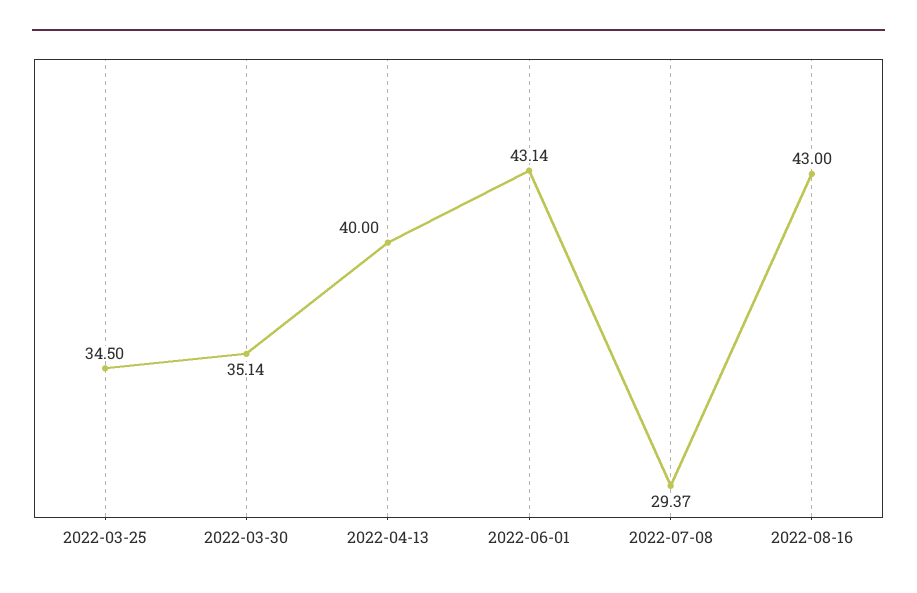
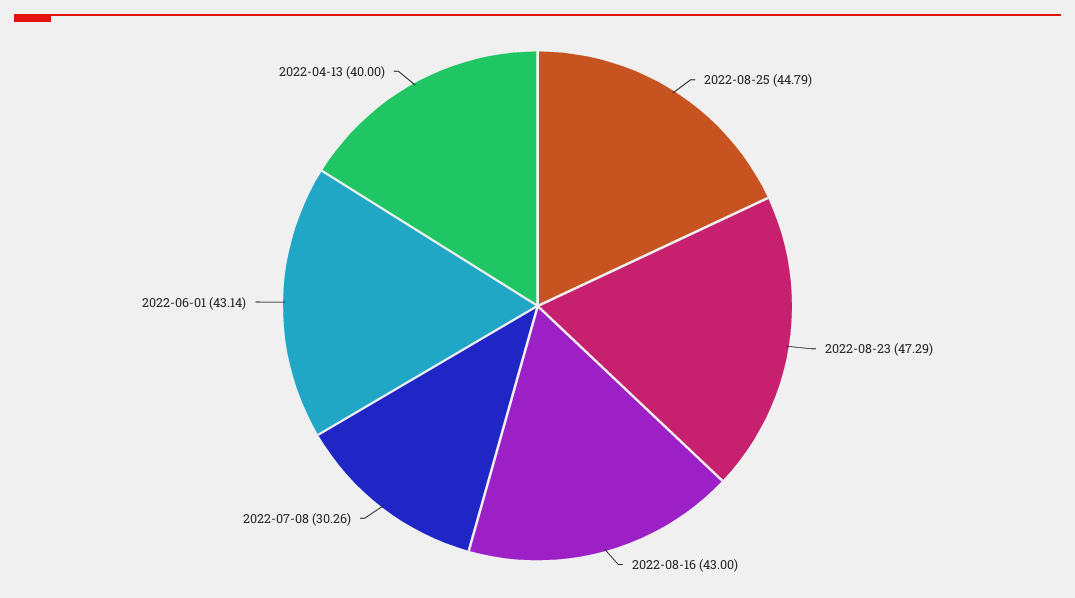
2022-03-25: 34.5 -> none
2022-03-30: 35.14 -> none
2022-07-08: 29.37 -> 30.26
2022-08-25: none -> 44.79
2022-08-23: none -> 47.29

